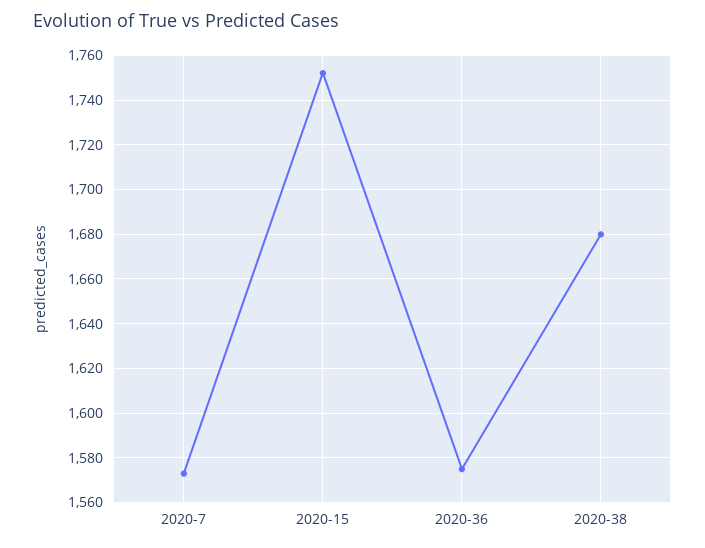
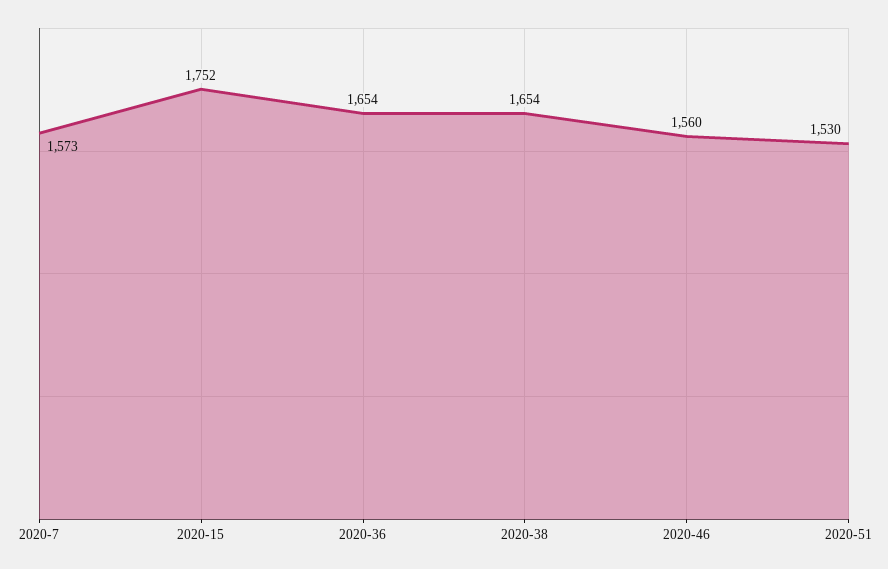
2020-36: 1575 -> 1654
2020-38: 1680 -> 1654
2020-46: none -> 1560
2020-51: none -> 1530

